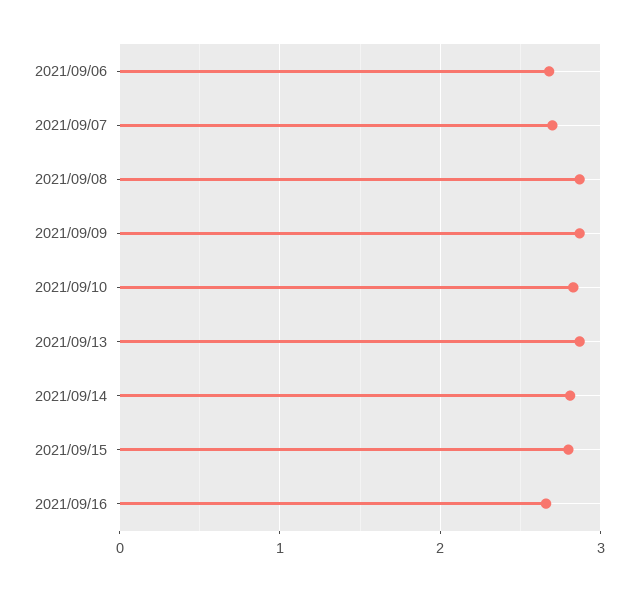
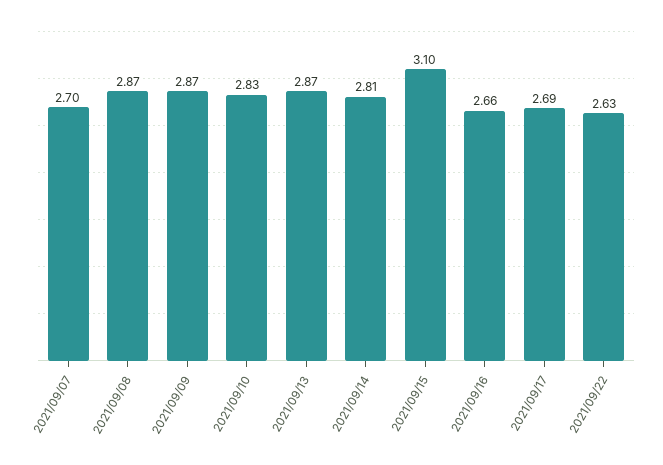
2021/09/06: 2.7 -> none
2021/09/15: 2.8 -> 3.1
2021/09/17: none -> 2.69
2021/09/22: none -> 2.63

